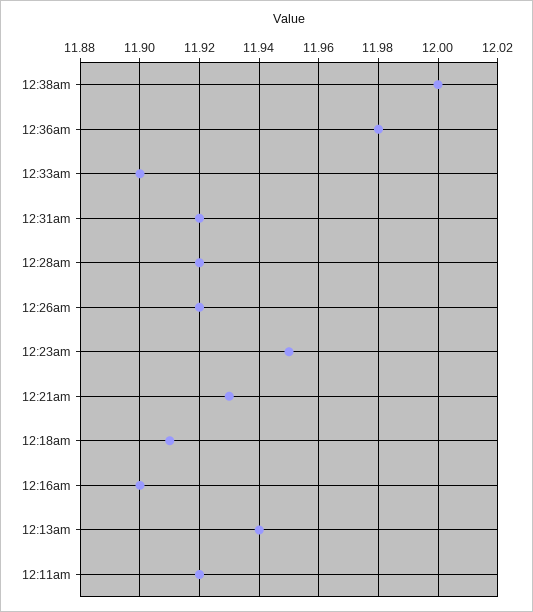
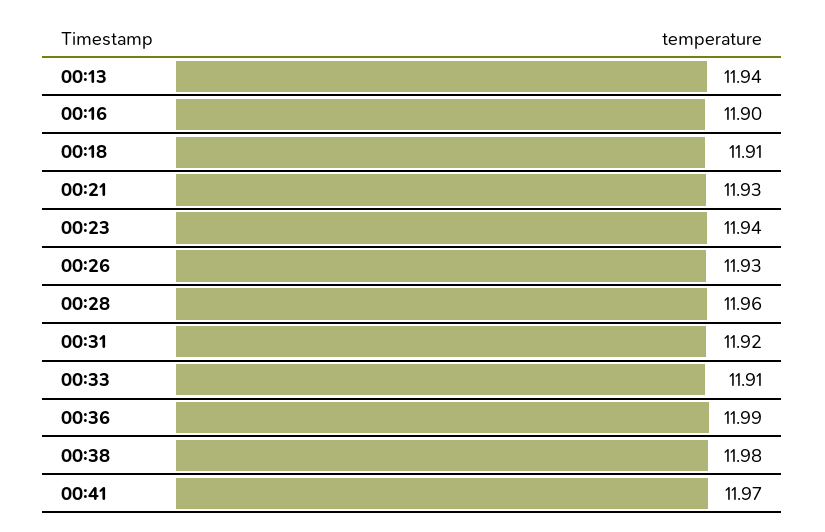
12:38am: 12 -> 11.98
12:36am: 11.98 -> 11.99
12:33am: 11.9 -> 11.91
12:28am: 11.92 -> 11.96
12:26am: 11.92 -> 11.93
12:23am: 11.95 -> 11.94
12:11am: 11.92 -> none
00:41: none -> 11.97

